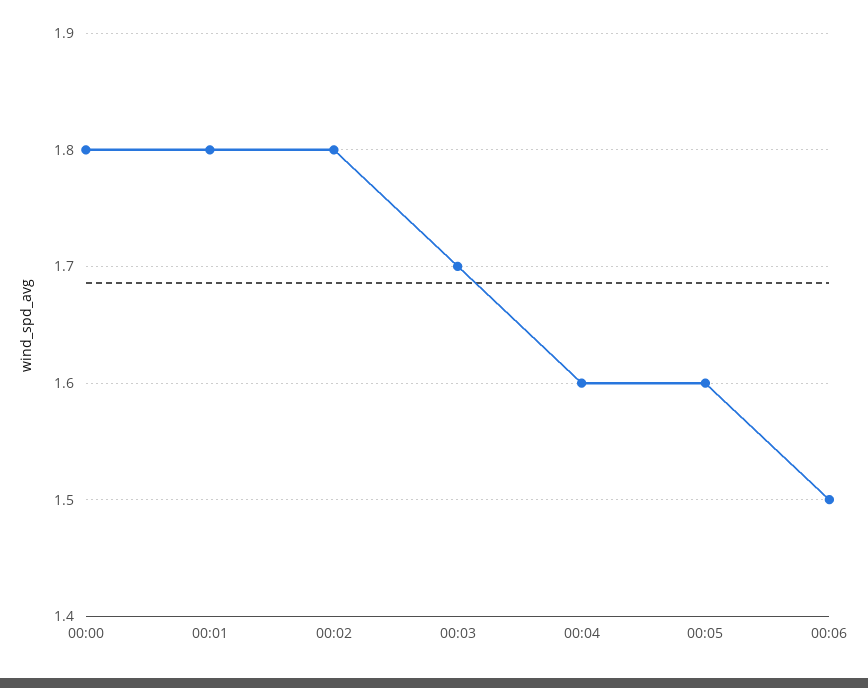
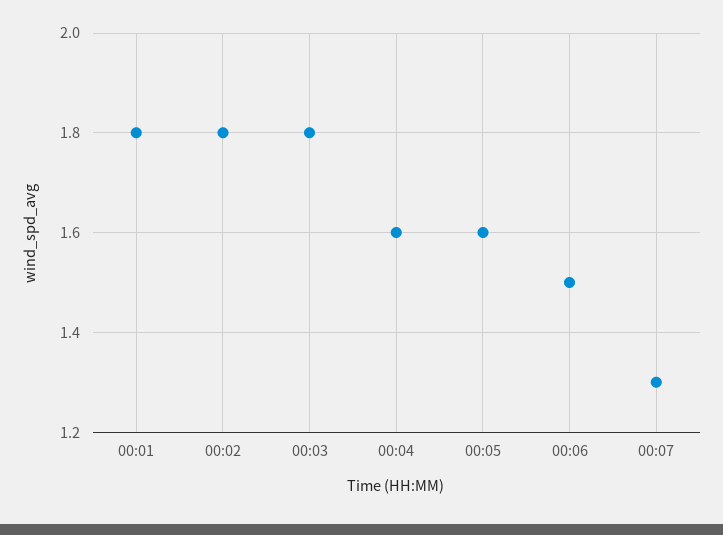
00:00: 1.8 -> none
00:03: 1.7 -> 1.8
00:07: none -> 1.3

